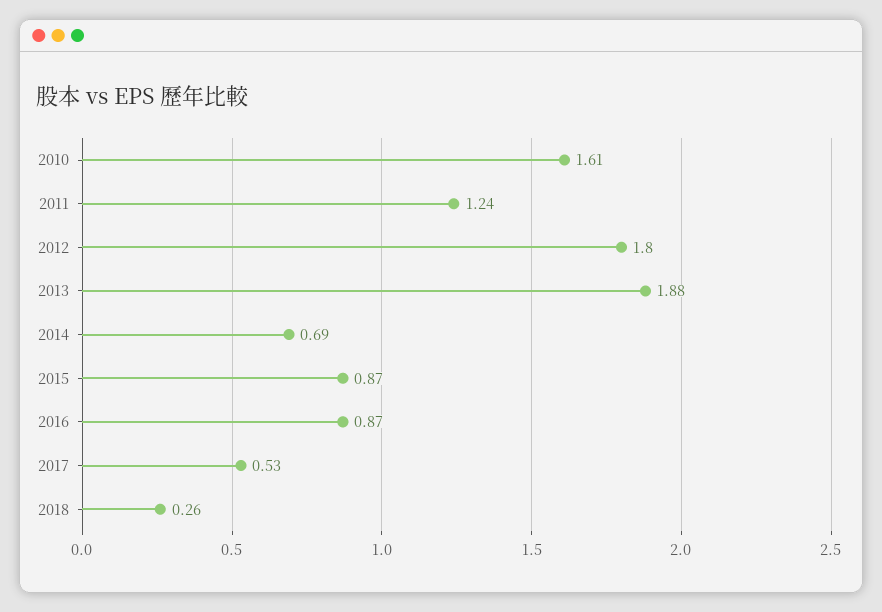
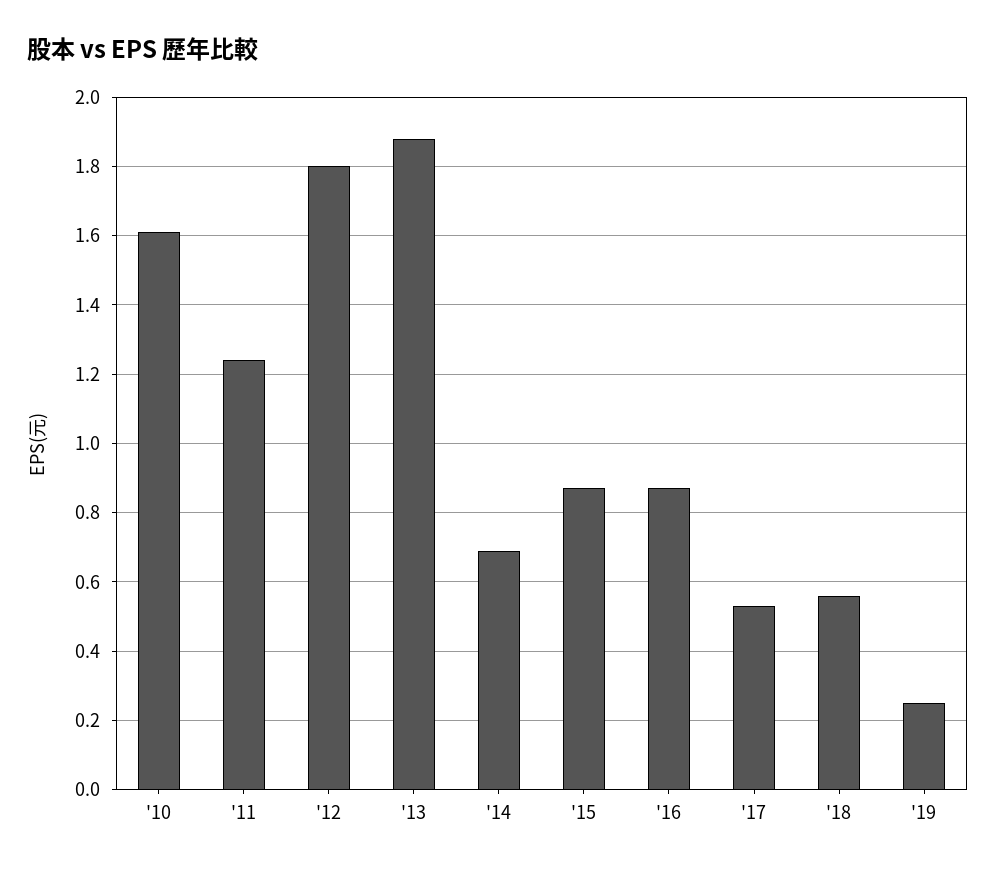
2018: 0.26 -> 0.55
'19: none -> 0.25

